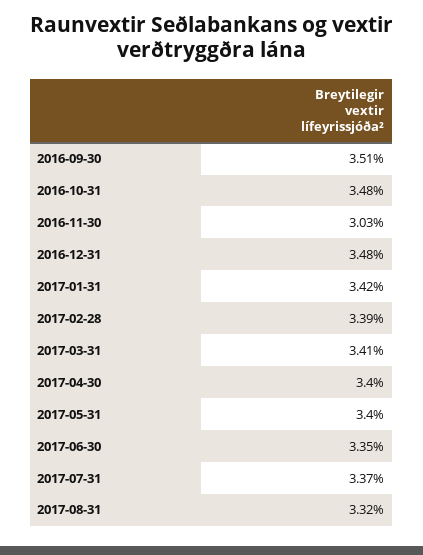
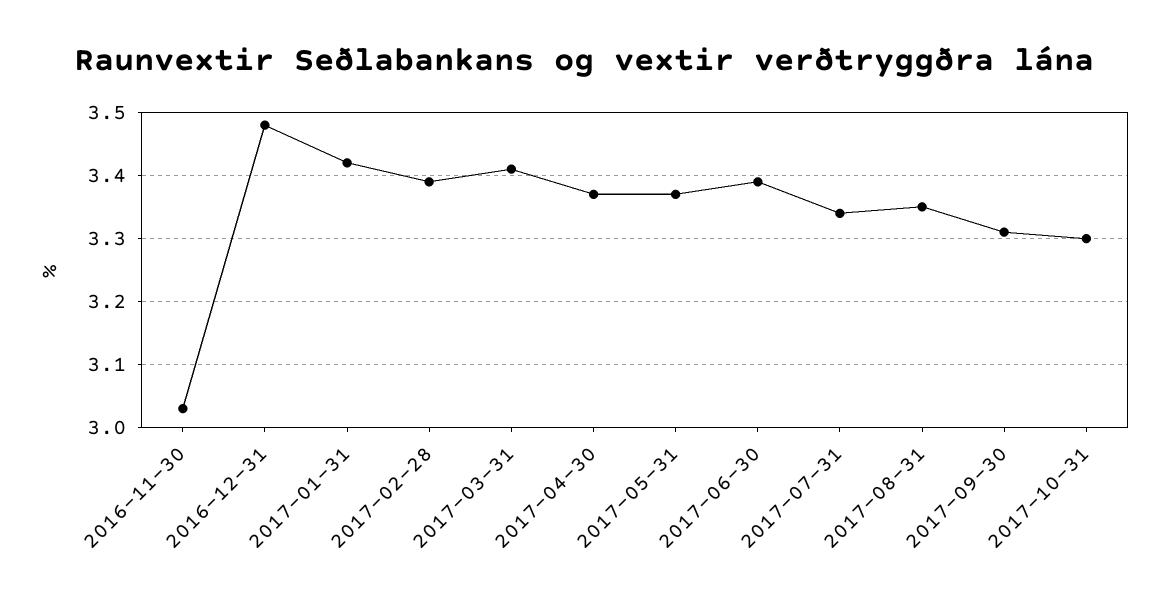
2016-09-30: 3.51 -> none
2016-10-31: 3.48 -> none
2017-04-30: 3.4 -> 3.37
2017-05-31: 3.4 -> 3.37
2017-06-30: 3.35 -> 3.39
2017-07-31: 3.37 -> 3.34
2017-08-31: 3.32 -> 3.35
2017-09-30: none -> 3.31
2017-10-31: none -> 3.3

